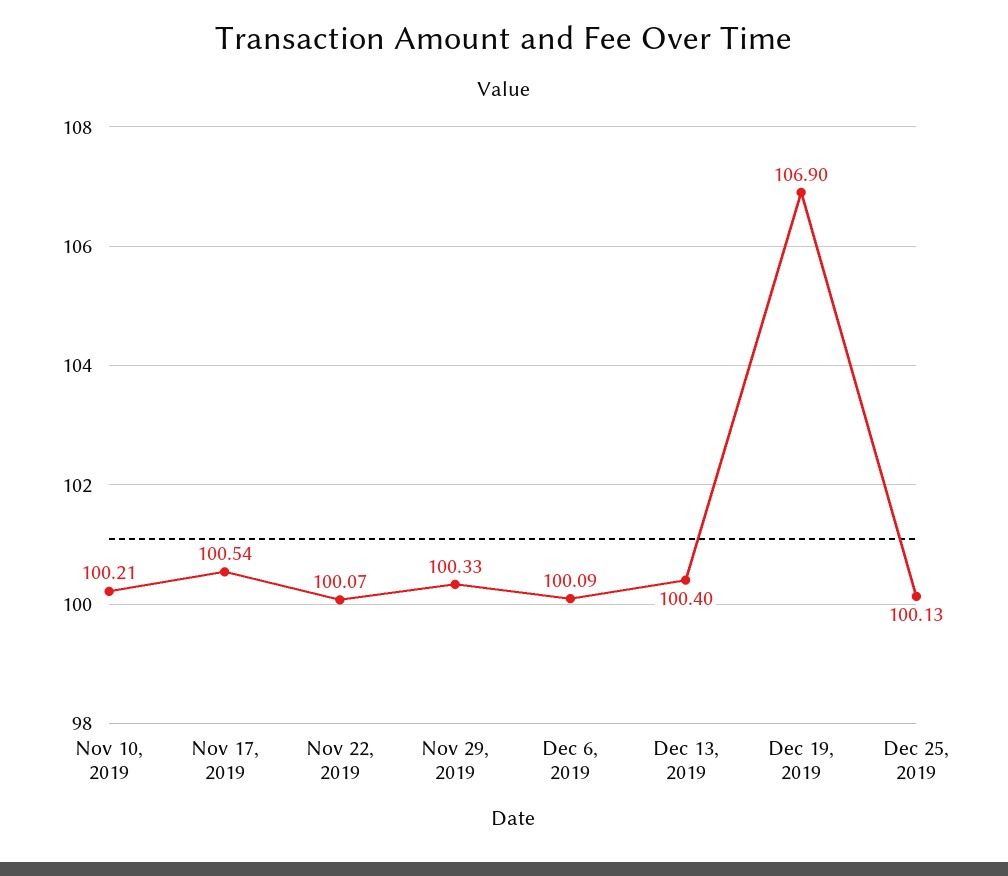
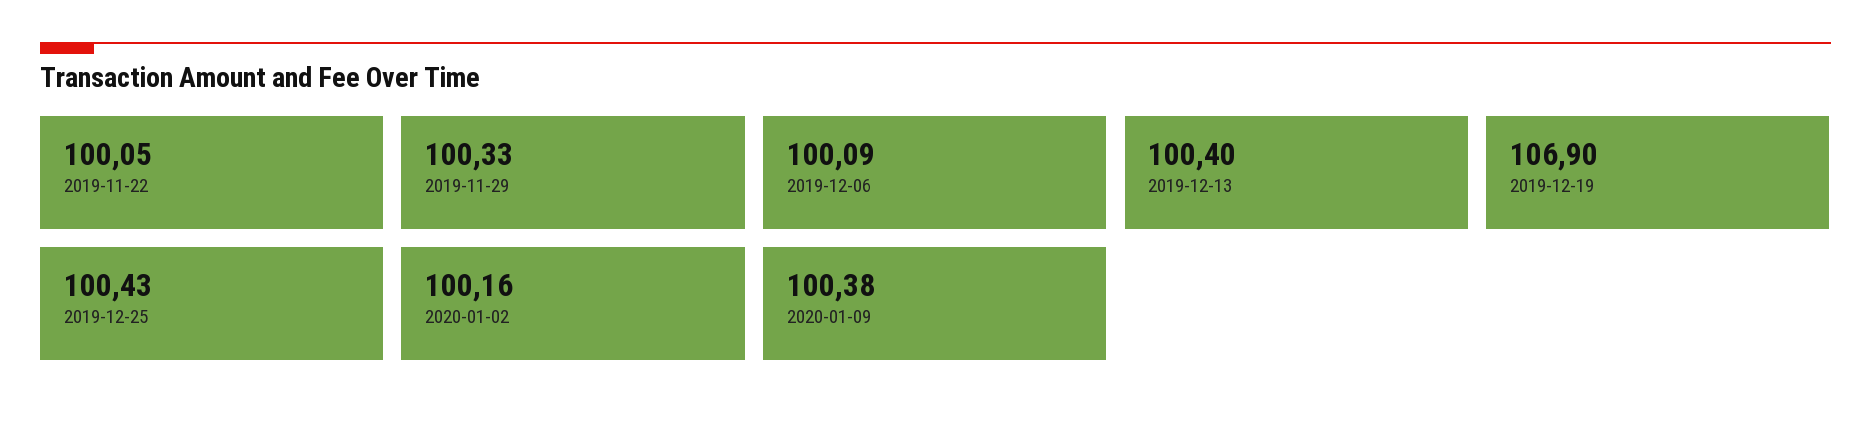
Nov 10, 2019: 100.21 -> none
Nov 17, 2019: 100.54 -> none
Nov 22, 2019: 100.07 -> 100.05
Dec 25, 2019: 100.13 -> 100.43
2020-01-02: none -> 100.16
2020-01-09: none -> 100.38

